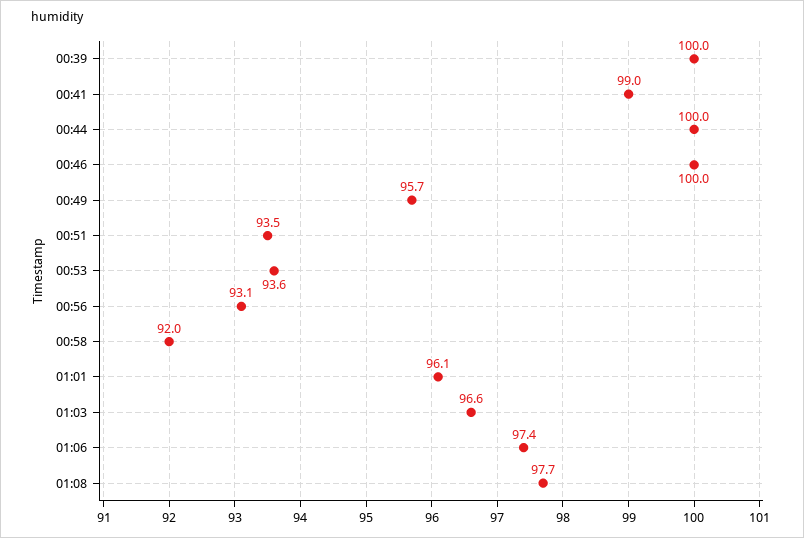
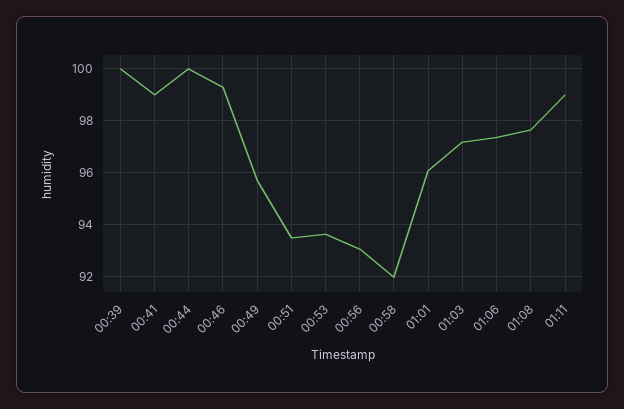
00:46: 100 -> 99.25
01:03: 96.6 -> 97.25
01:11: none -> 99

